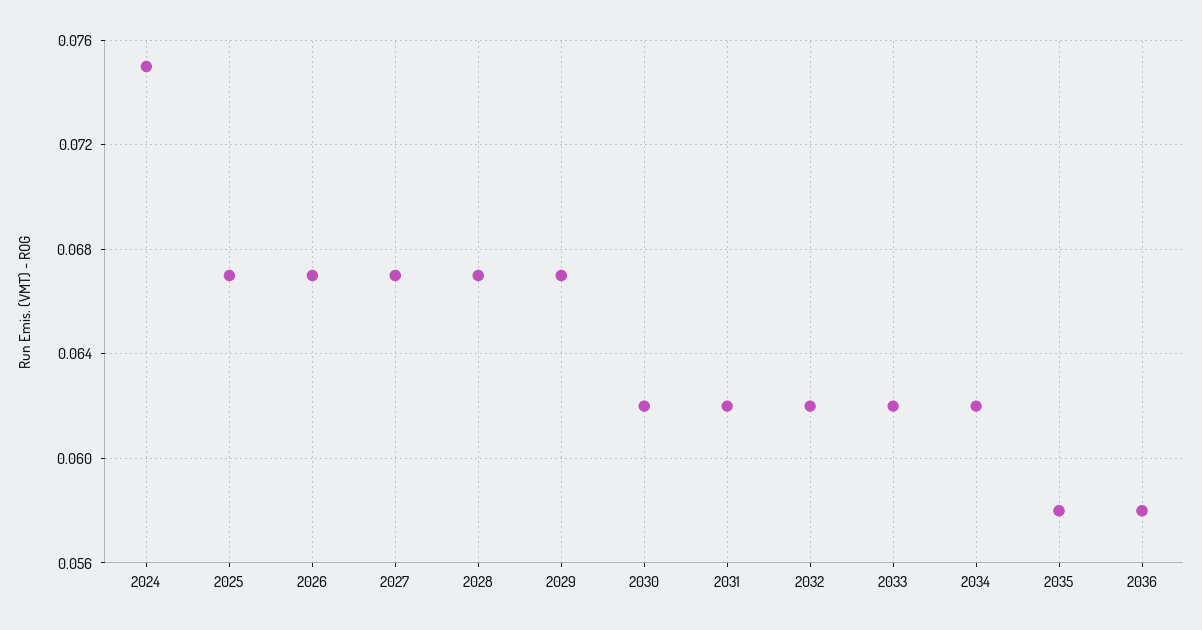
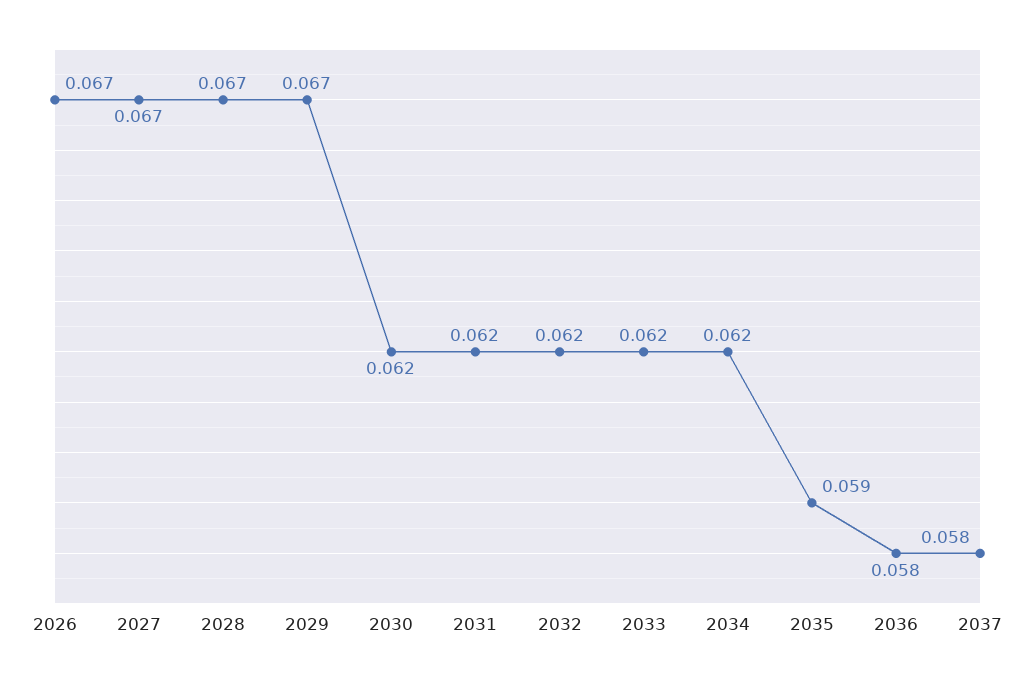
2024: 0.075 -> none
2025: 0.067 -> none
2035: 0.058 -> 0.059
2037: none -> 0.058

